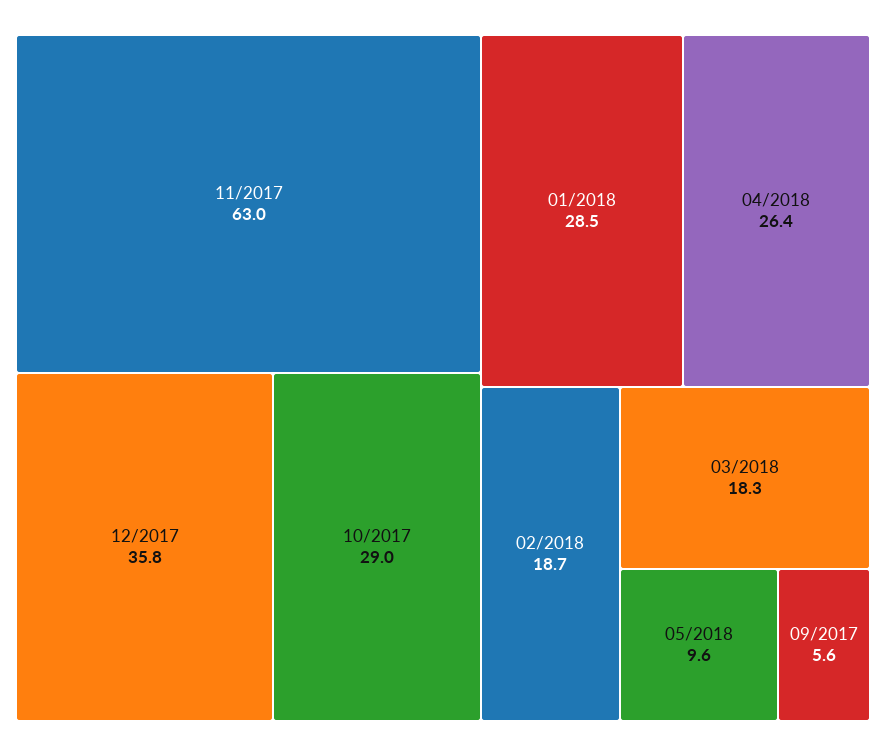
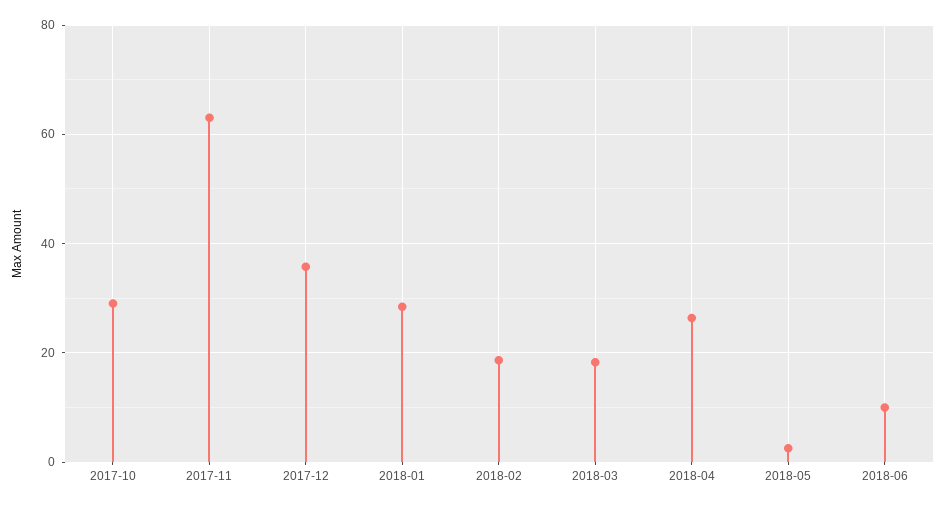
05/2018: 9.6 -> 2
09/2017: 5.6 -> none
2018-06: none -> 10

